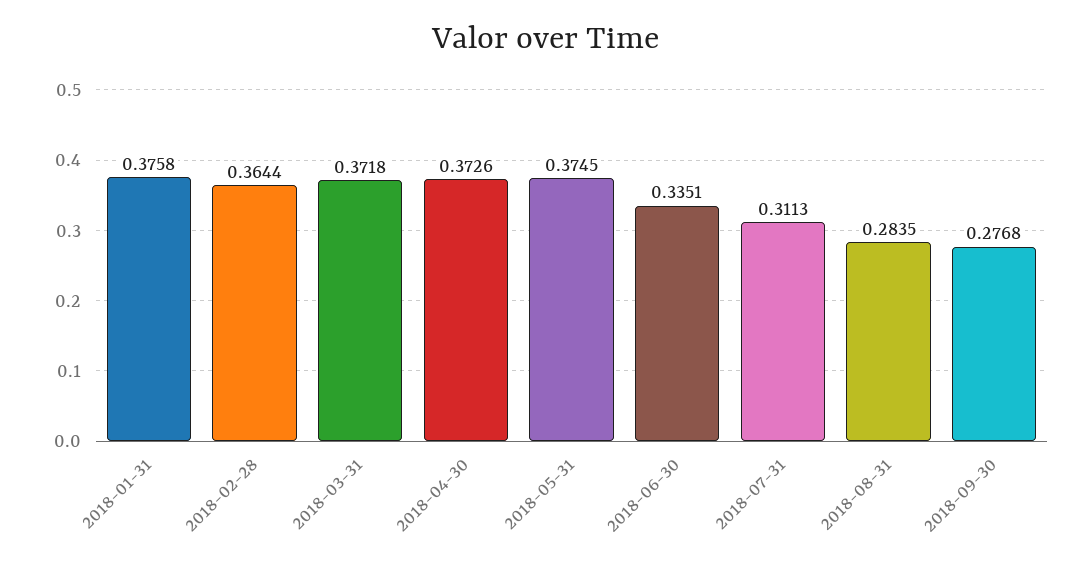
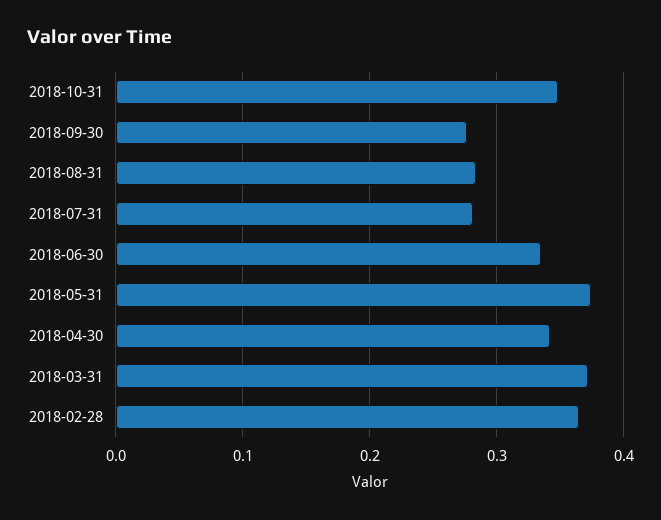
2018-01-31: 0.3758 -> none
2018-04-30: 0.3726 -> 0.34
2018-07-31: 0.3113 -> 0.28
2018-10-31: none -> 0.35

